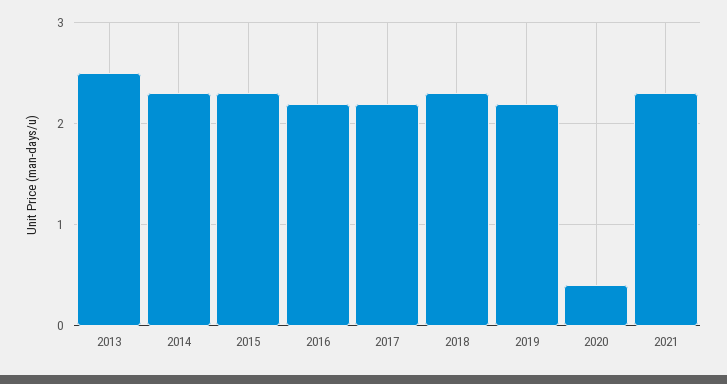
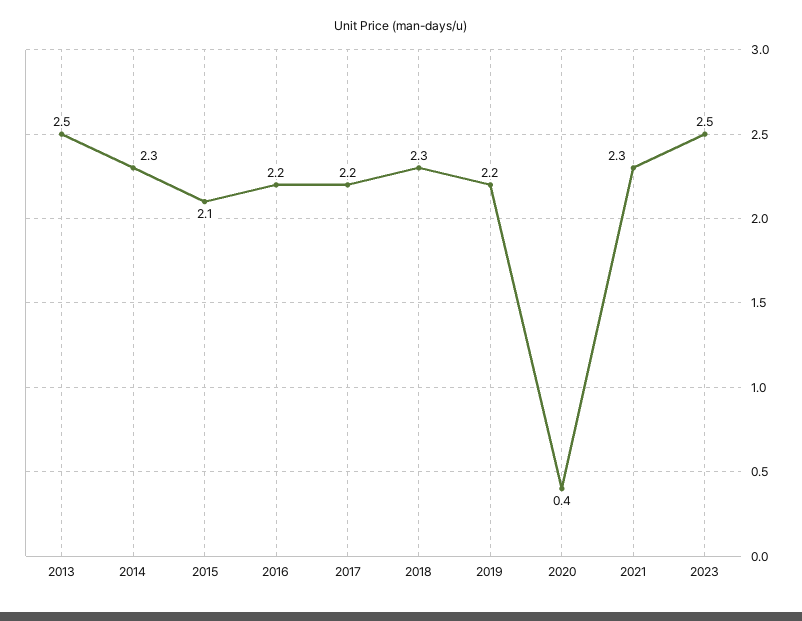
2015: 2.3 -> 2.1
2023: none -> 2.5

